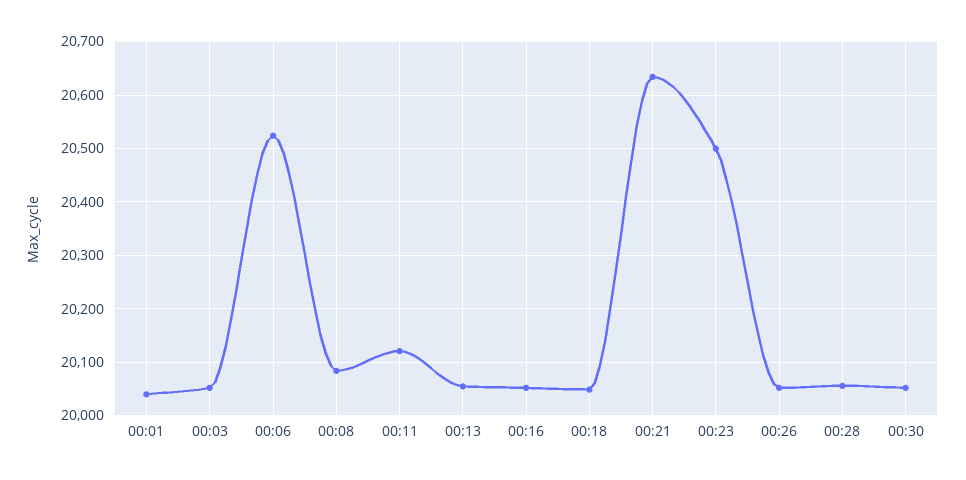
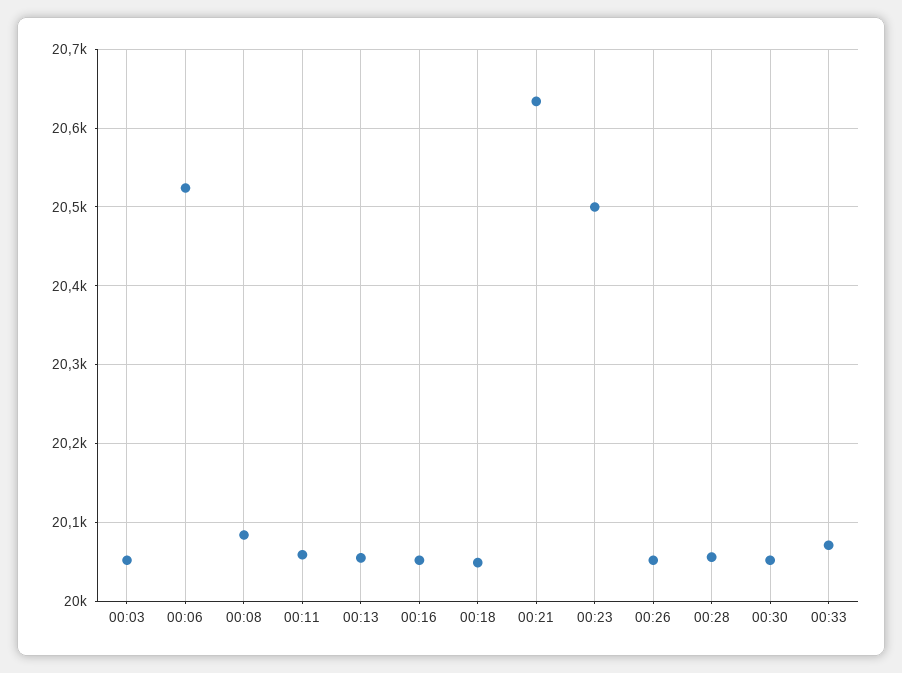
00:01: 20040 -> none
00:11: 20120 -> 20060
00:33: none -> 20070

